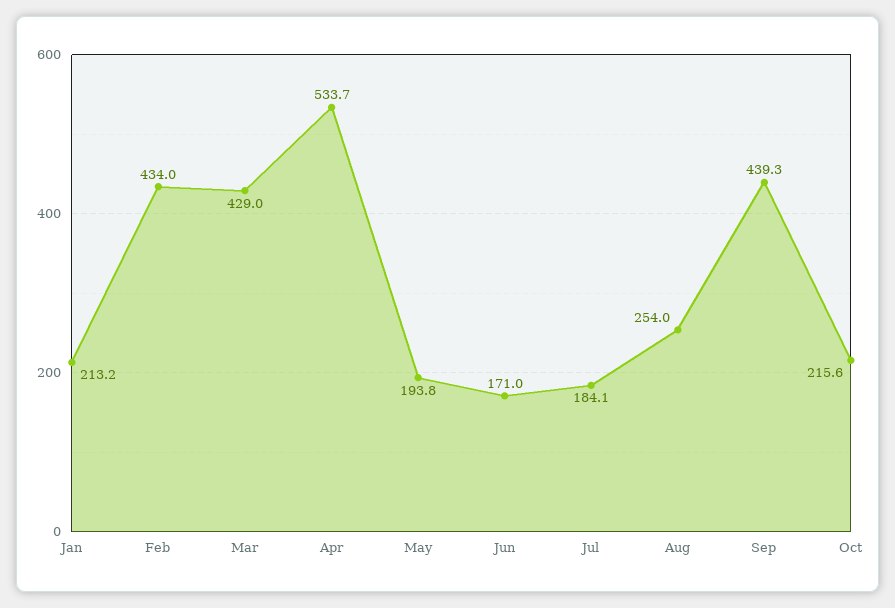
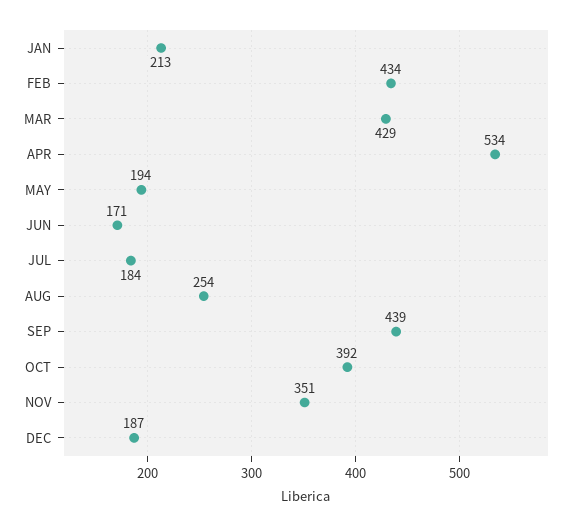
Oct: 215.6 -> 392
NOV: none -> 351
DEC: none -> 187

